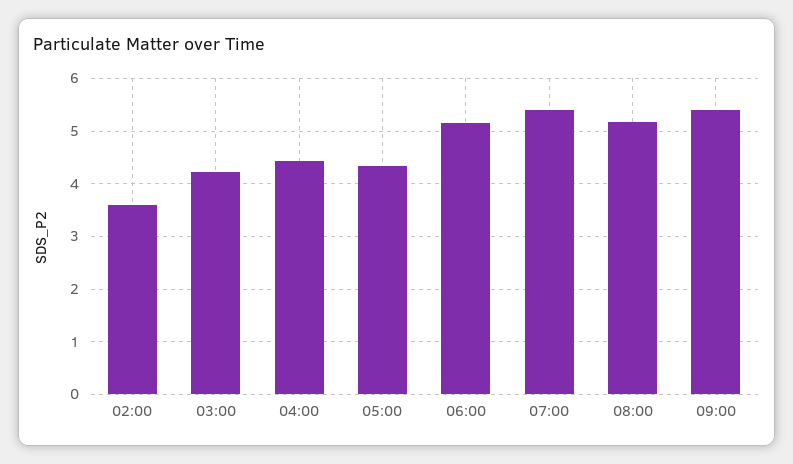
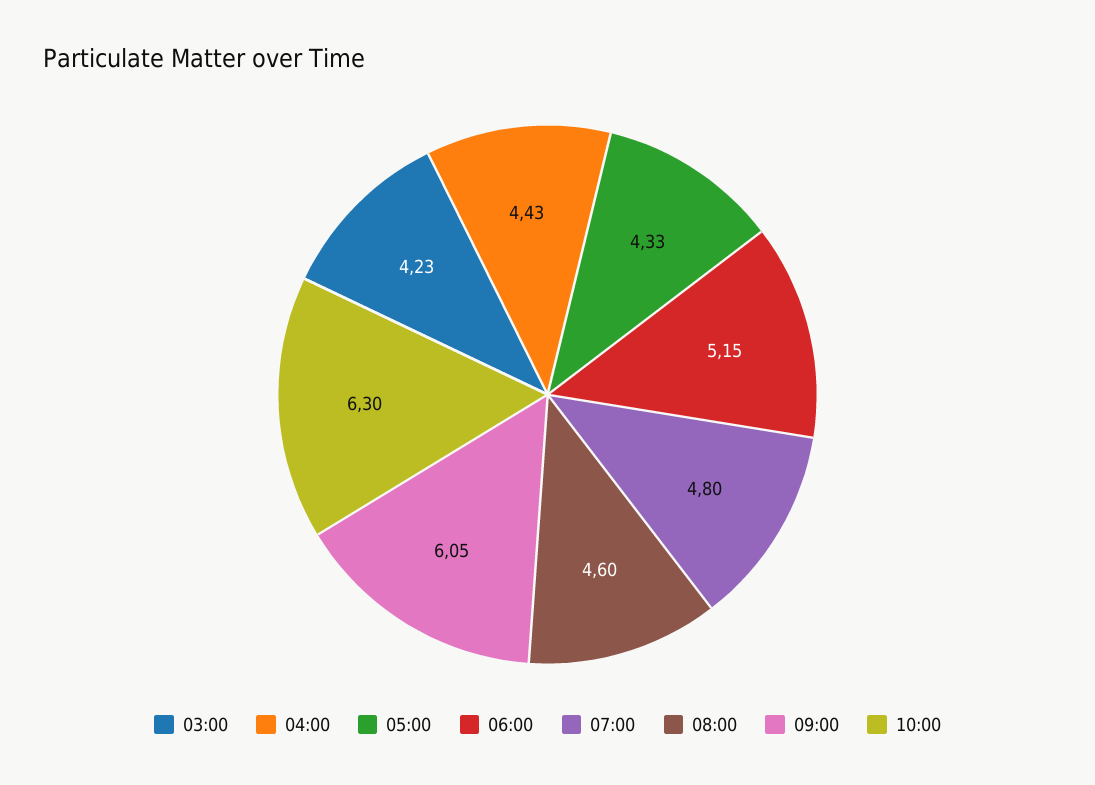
02:00: 3.6 -> none
07:00: 5.4 -> 4.8
08:00: 5.2 -> 4.6
09:00: 5.4 -> 6.05
10:00: none -> 6.3

